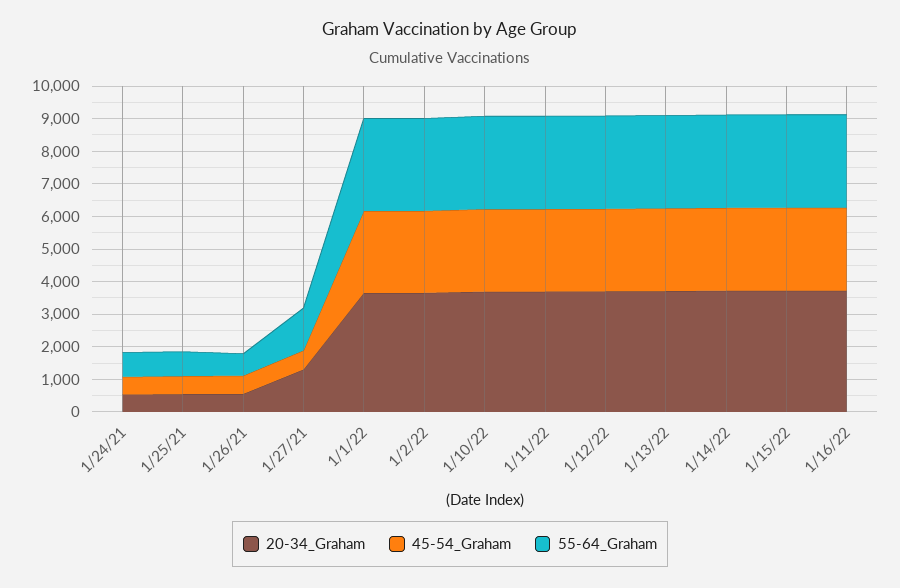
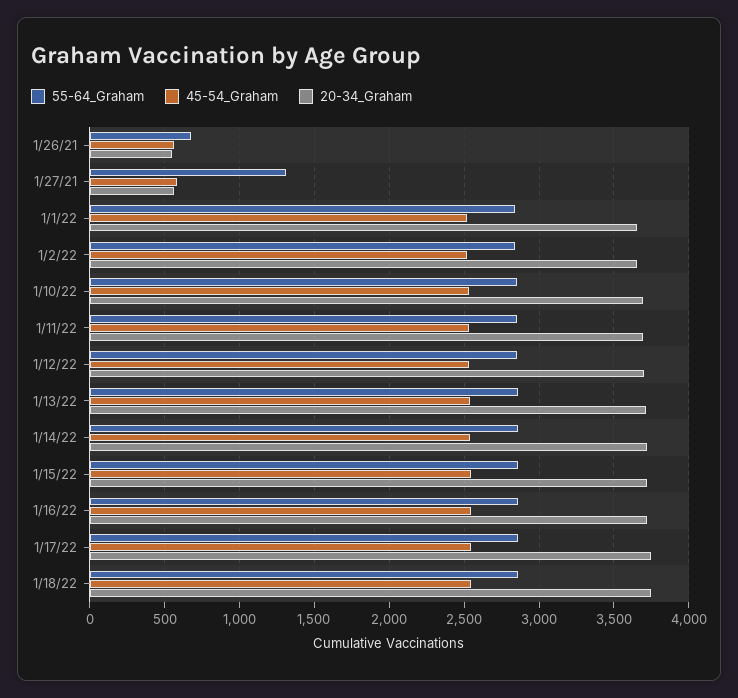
20-34_Graham, 1/24/21: 500 -> none
45-54_Graham, 1/24/21: 500 -> none
55-64_Graham, 1/24/21: 750 -> none
20-34_Graham, 1/25/21: 500 -> none
45-54_Graham, 1/25/21: 500 -> none
55-64_Graham, 1/25/21: 750 -> none
20-34_Graham, 1/27/21: 1250 -> 550
55-64_Graham, 1/17/22: none -> 2850
45-54_Graham, 1/17/22: none -> 2550
20-34_Graham, 1/17/22: none -> 3750
55-64_Graham, 1/18/22: none -> 2850
45-54_Graham, 1/18/22: none -> 2550
20-34_Graham, 1/18/22: none -> 3750

